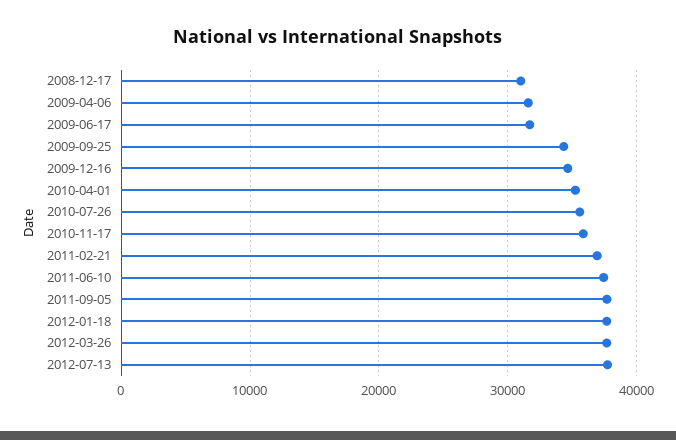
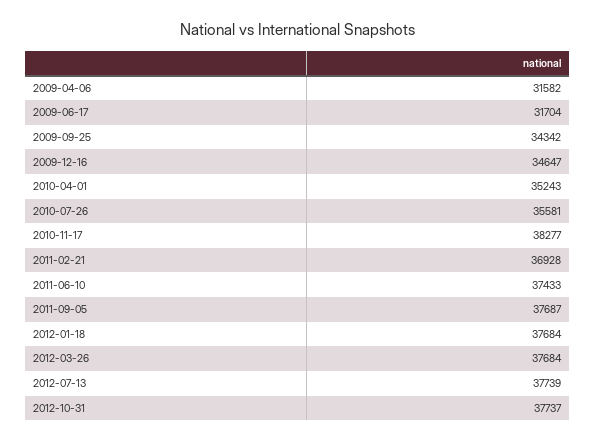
2008-12-17: 31000 -> none
2010-11-17: 36000 -> 38277
2012-10-31: none -> 37737

